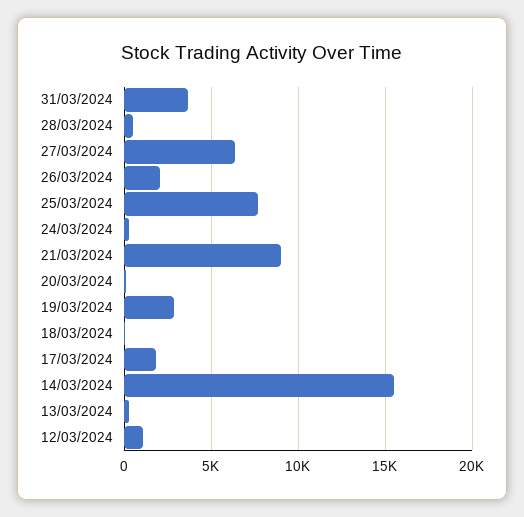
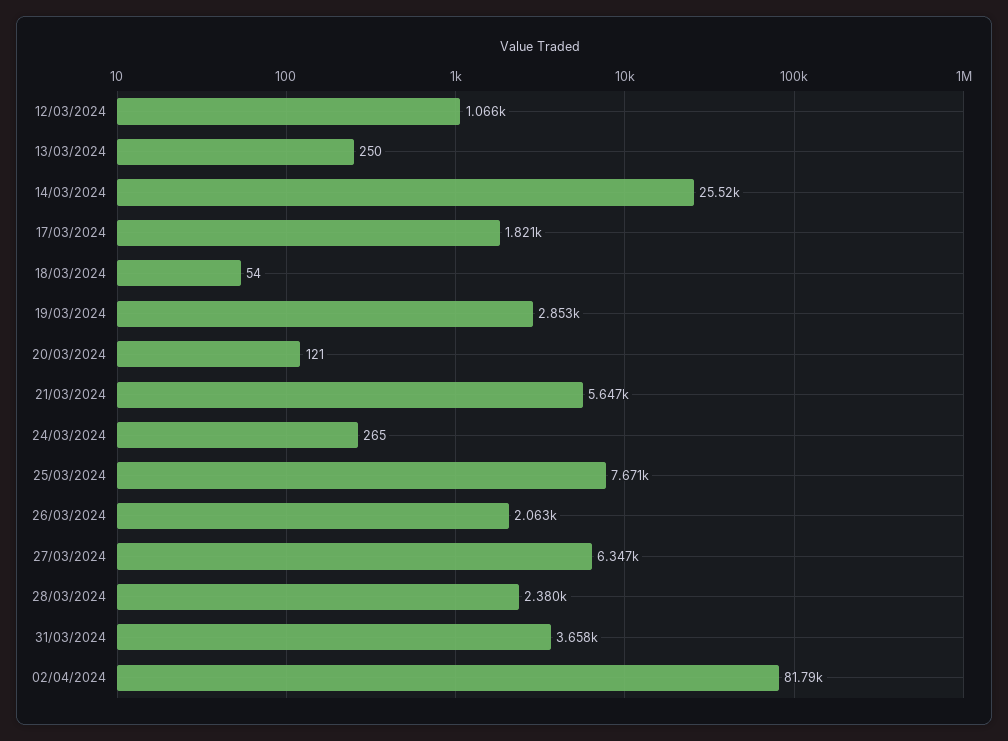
28/03/2024: 500 -> 2380
21/03/2024: 9000 -> 5647
14/03/2024: 15500 -> 25520
02/04/2024: none -> 81790

